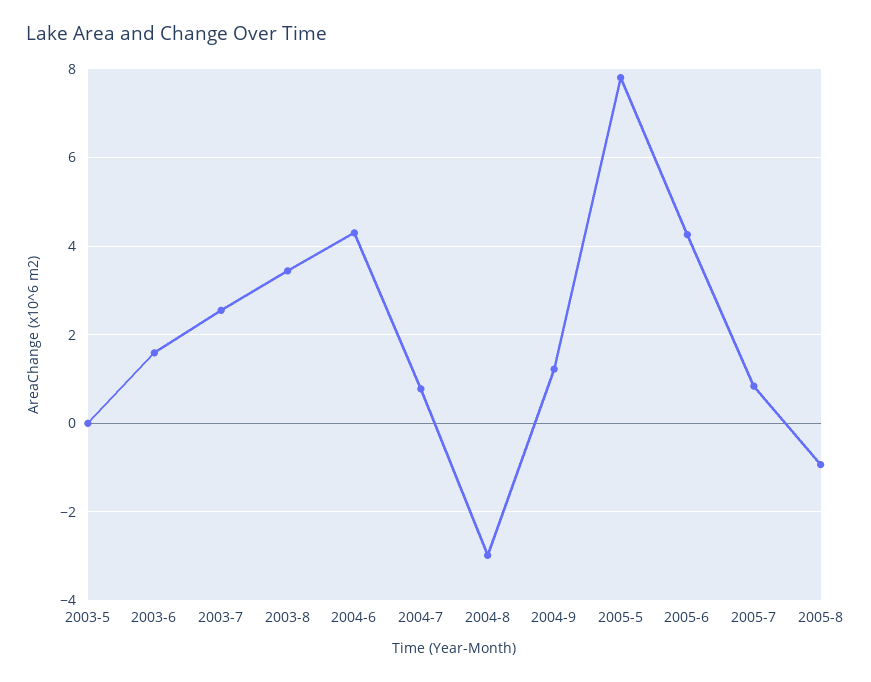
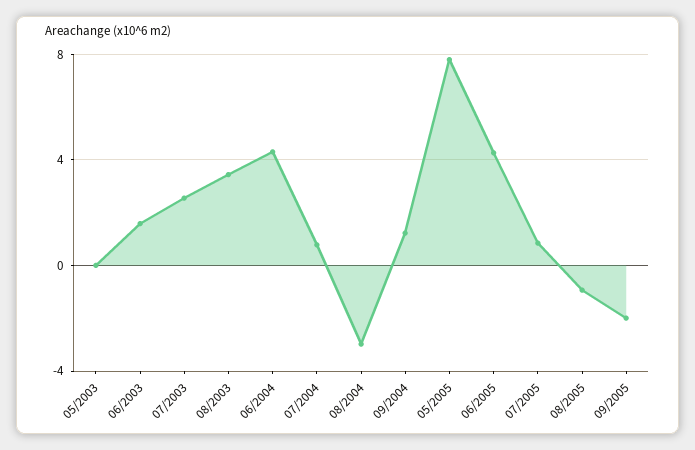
09/2005: none -> -2

